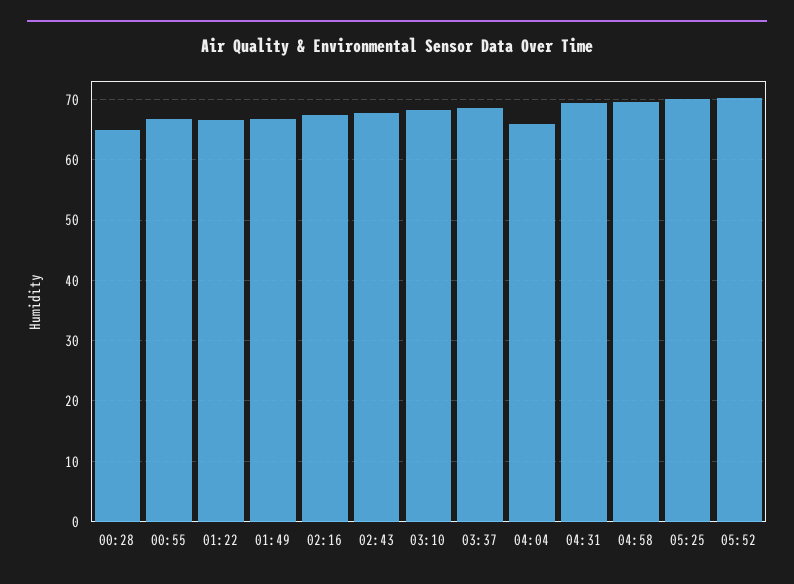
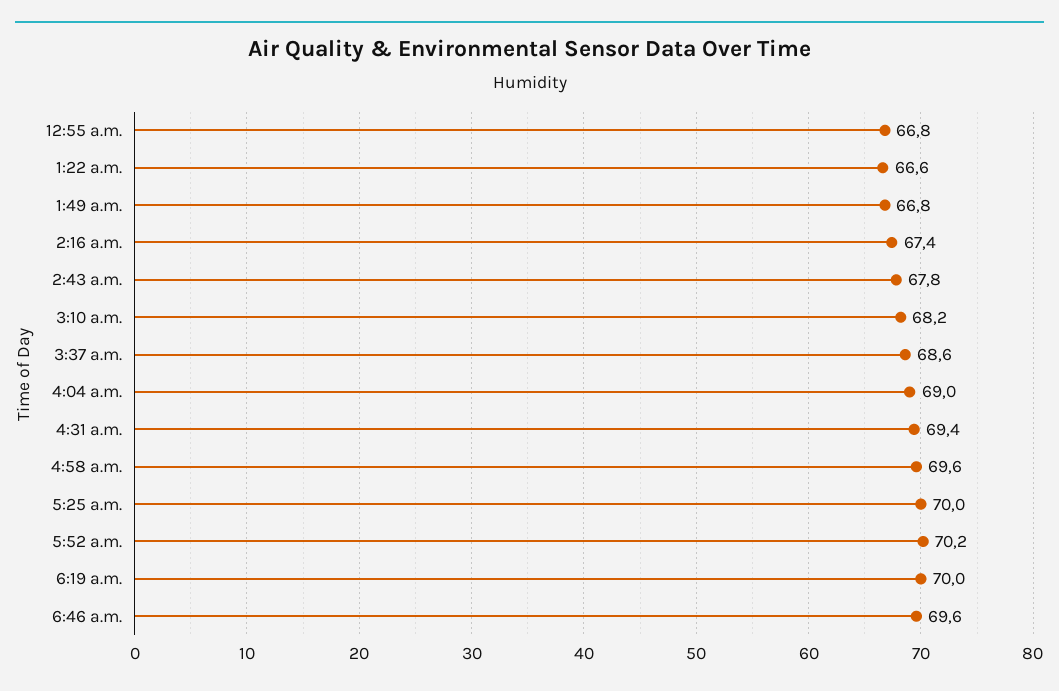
00:28: 65 -> none
04:04: 66 -> 69
6:19 a.m.: none -> 70
6:46 a.m.: none -> 69.6

